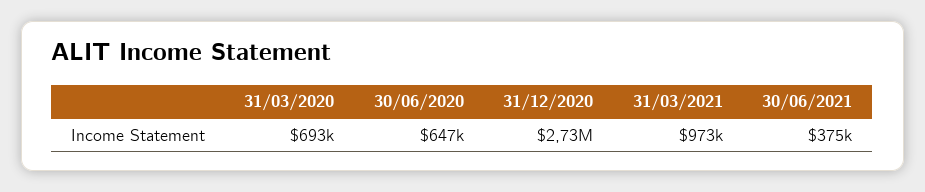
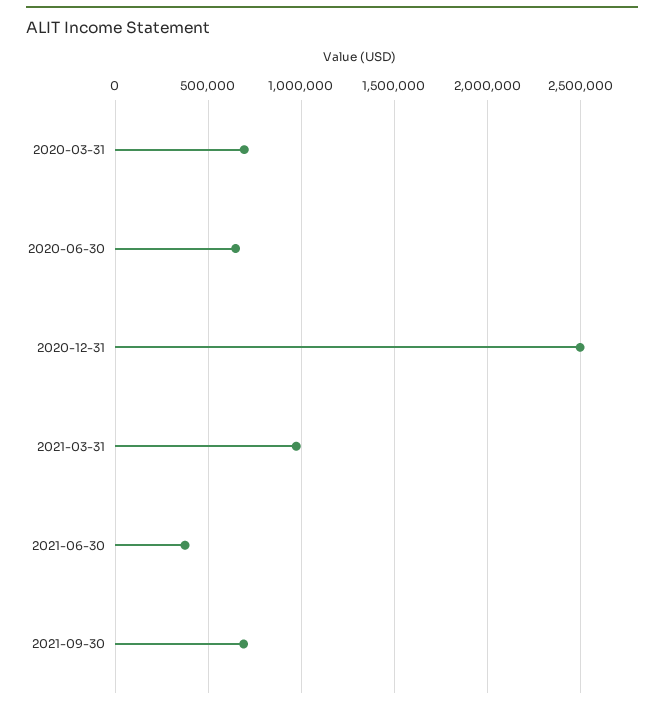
31/12/2020: 2730000 -> 2500000
2021-09-30: none -> 700000

